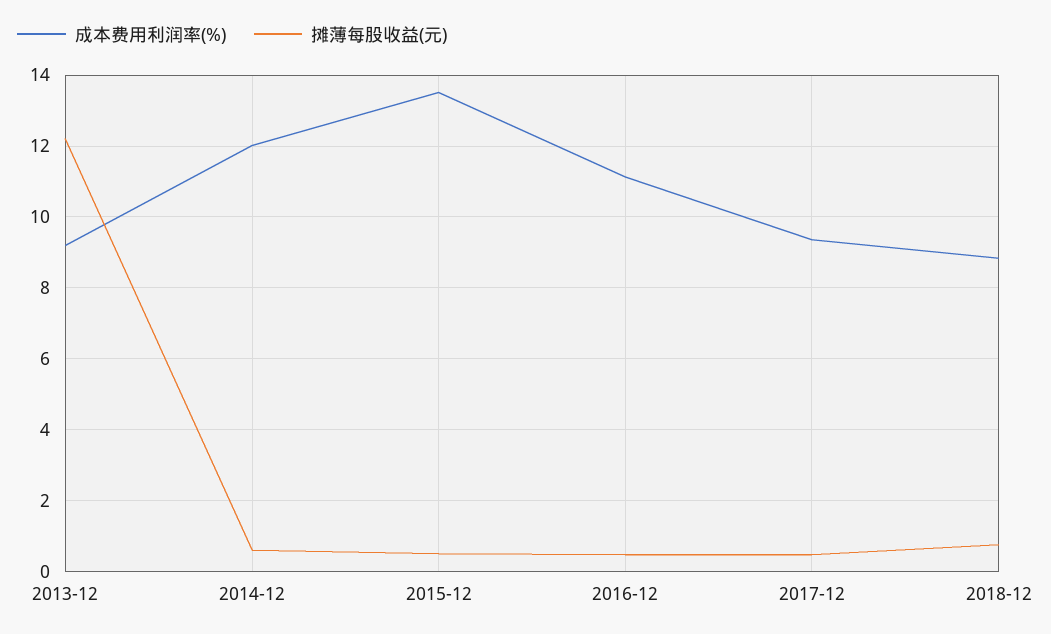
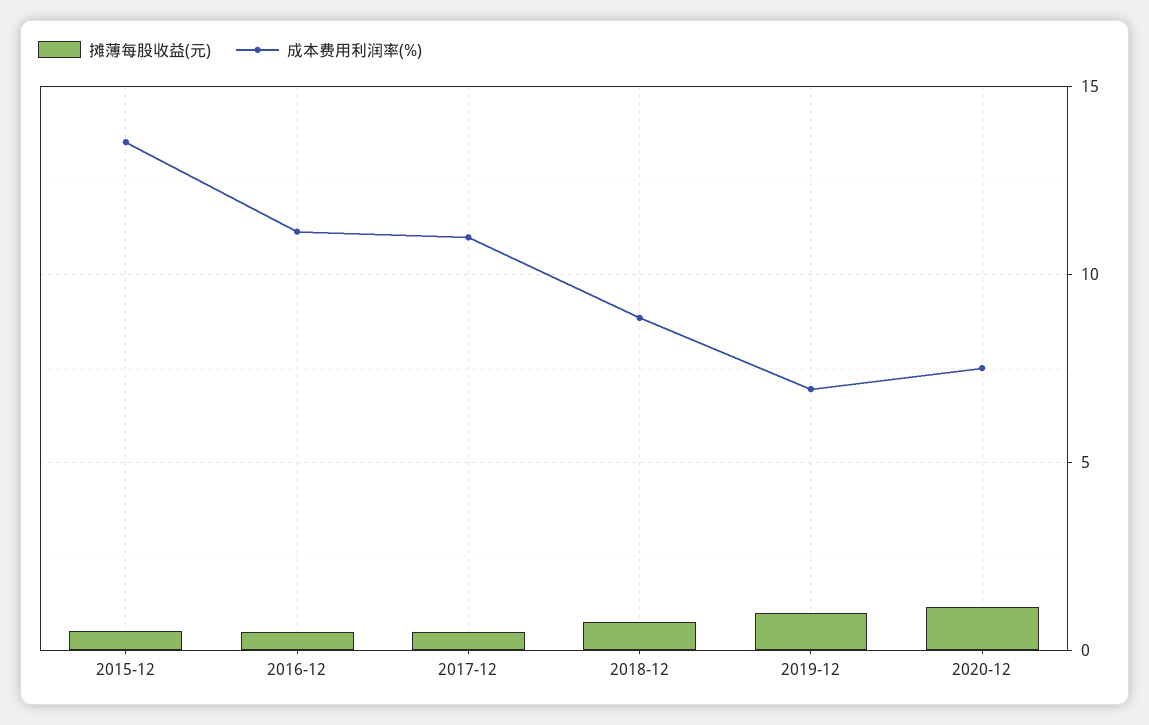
成本费用利润率(%), 2013-12: 9.2 -> none
摊薄每股收益(元), 2013-12: 12.2 -> none
成本费用利润率(%), 2014-12: 12 -> none
摊薄每股收益(元), 2014-12: 0.6 -> none
成本费用利润率(%), 2017-12: 9.4 -> 11
摊薄每股收益(元), 2019-12: none -> 1
成本费用利润率(%), 2019-12: none -> 7
摊薄每股收益(元), 2020-12: none -> 1
成本费用利润率(%), 2020-12: none -> 7.5

